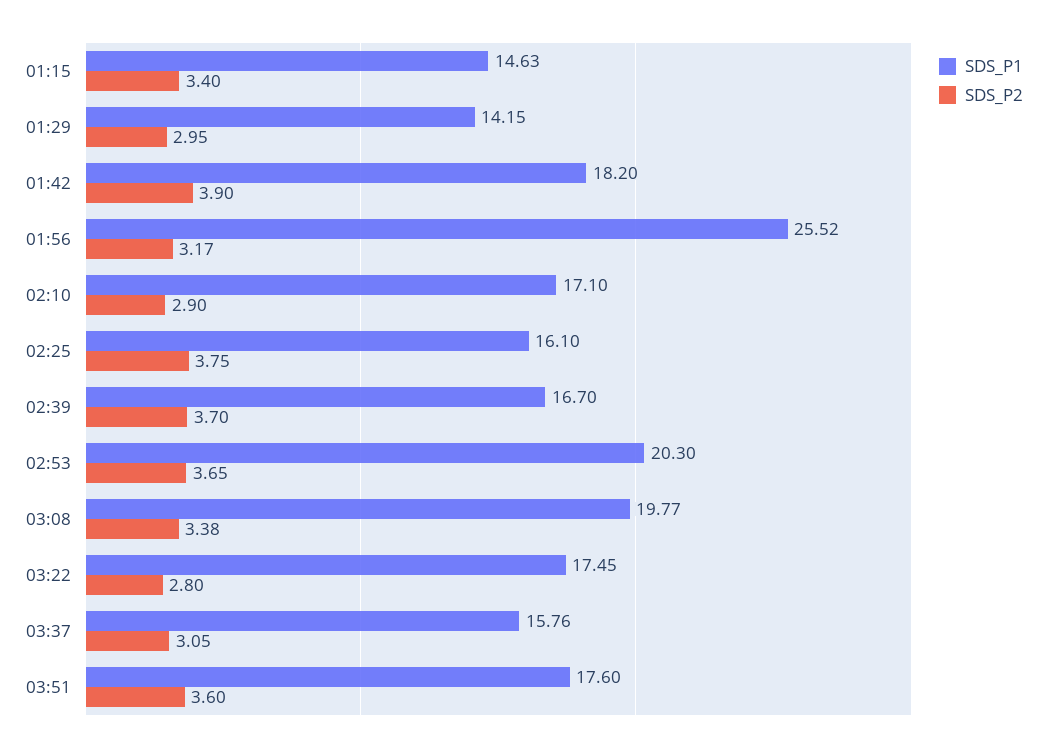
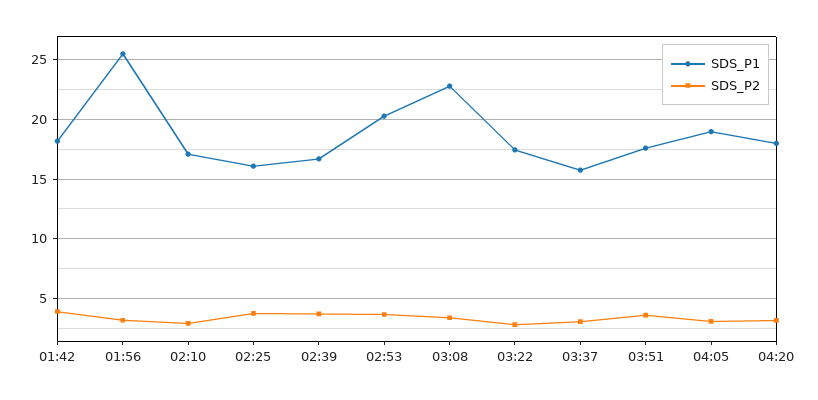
SDS_P1, 01:15: 14.63 -> none
SDS_P2, 01:15: 3.4 -> none
SDS_P1, 01:29: 14.15 -> none
SDS_P2, 01:29: 2.95 -> none
SDS_P1, 03:08: 19.77 -> 23
SDS_P1, 04:05: none -> 19
SDS_P2, 04:05: none -> 3
SDS_P1, 04:20: none -> 18
SDS_P2, 04:20: none -> 3

